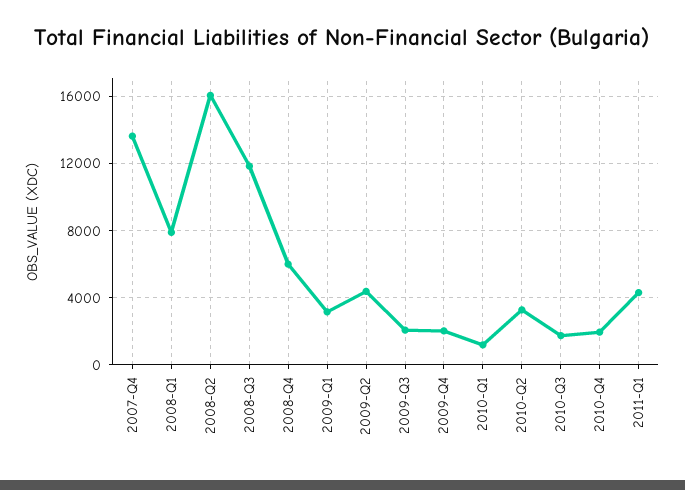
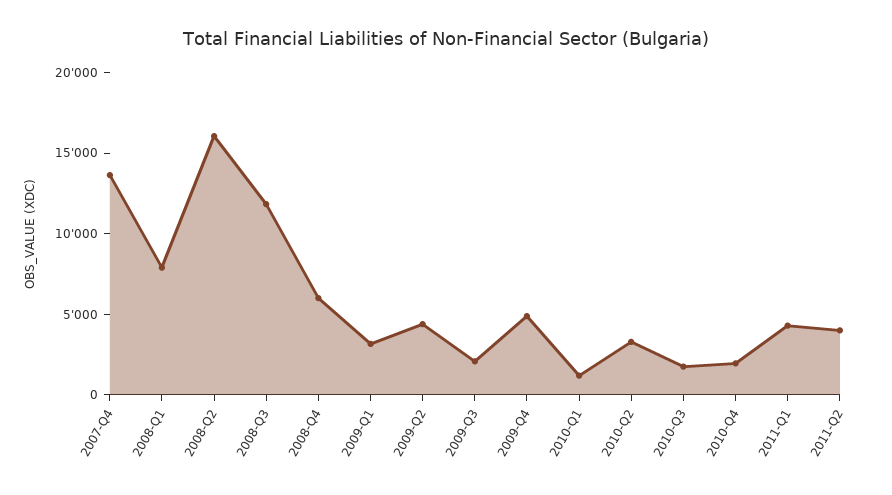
2009-Q4: 2000 -> 5000
2011-Q2: none -> 4000

